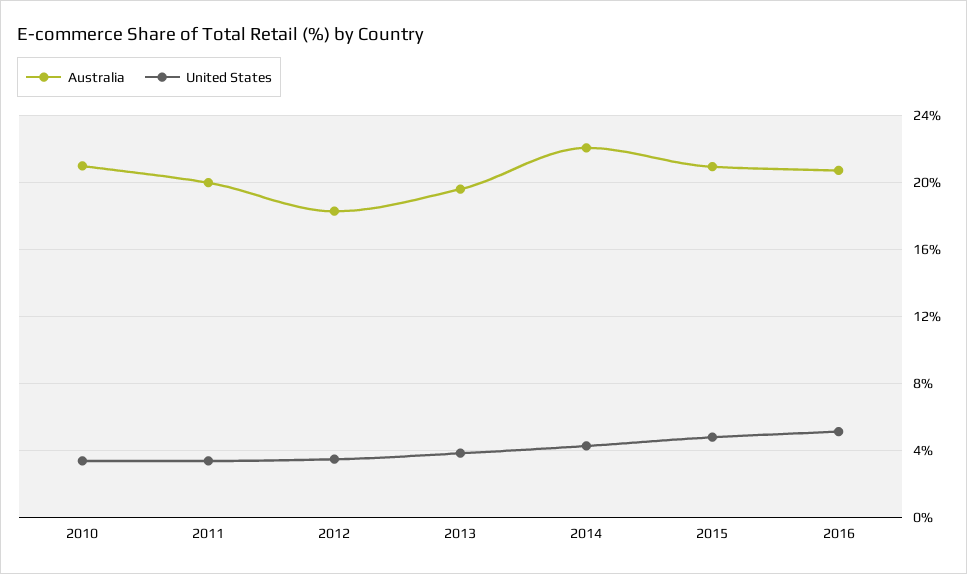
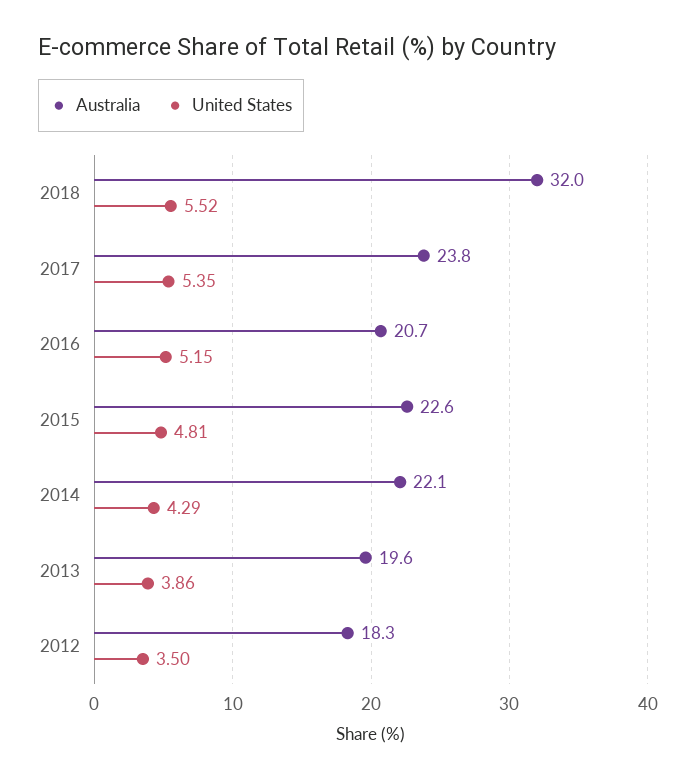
Australia, 2010: 21 -> none
United States, 2010: 3.5 -> none
Australia, 2011: 20 -> none
United States, 2011: 3.5 -> none
Australia, 2015: 21 -> 22.6
Australia, 2018: none -> 32
United States, 2018: none -> 5.52
Australia, 2017: none -> 23.8
United States, 2017: none -> 5.35

